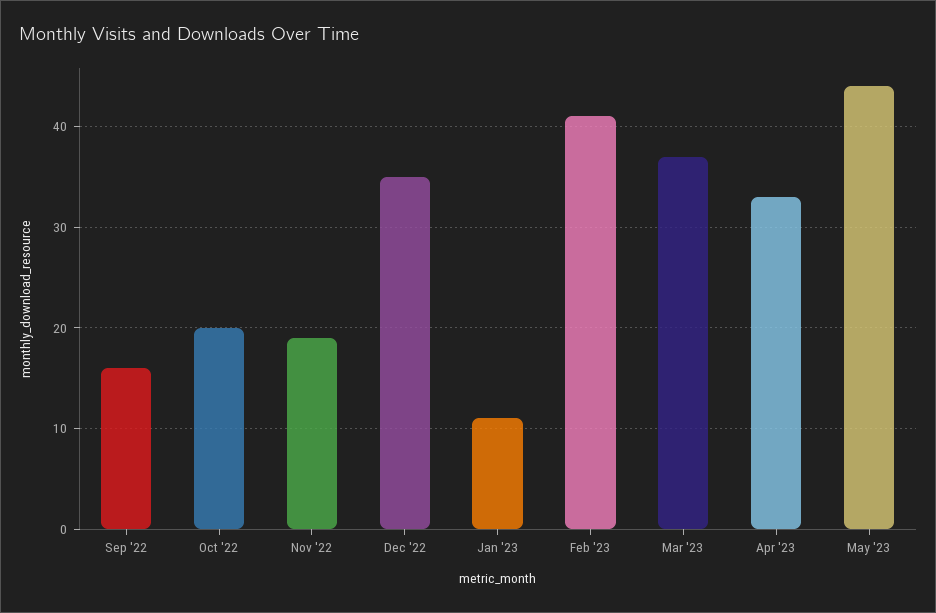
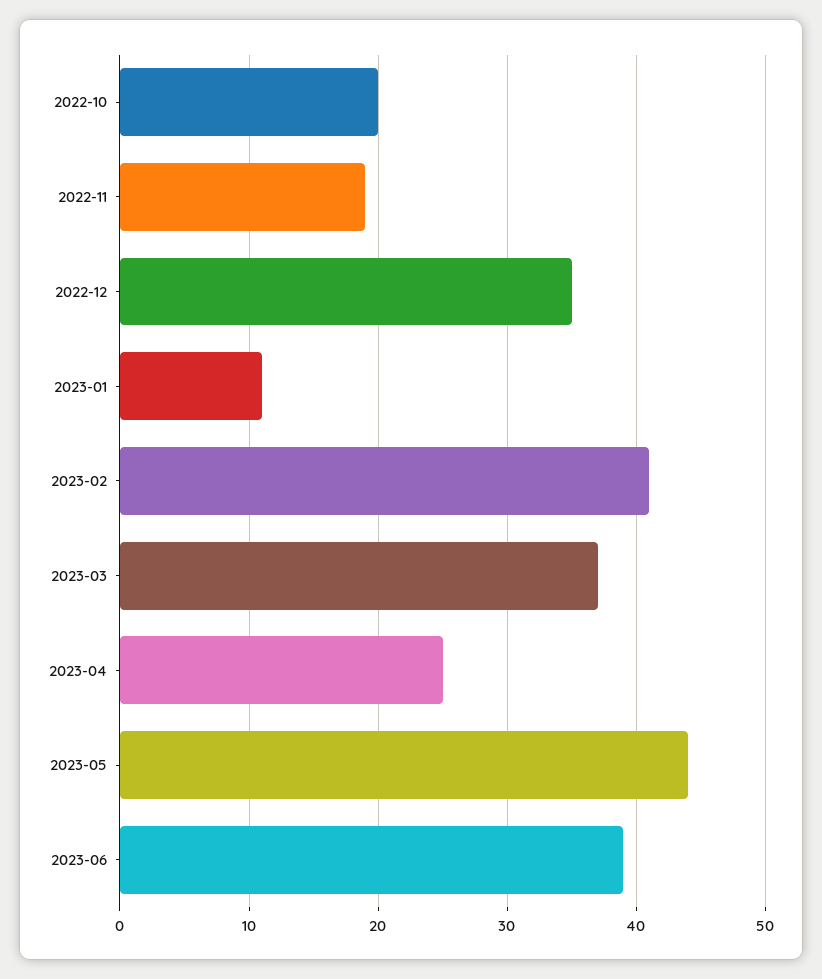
Sep '22: 16 -> none
Apr '23: 33 -> 25
2023-06: none -> 39

